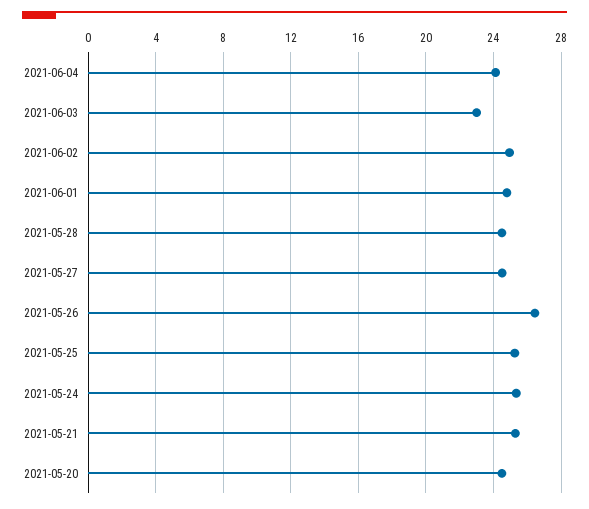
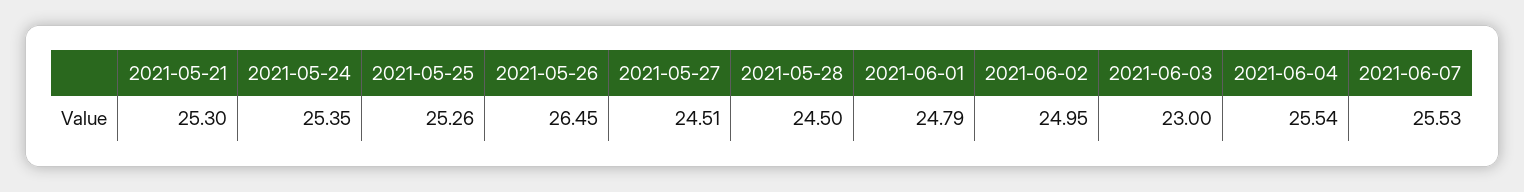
2021-06-04: 24 -> 25.54
2021-05-20: 24.5 -> none
2021-06-07: none -> 25.53

